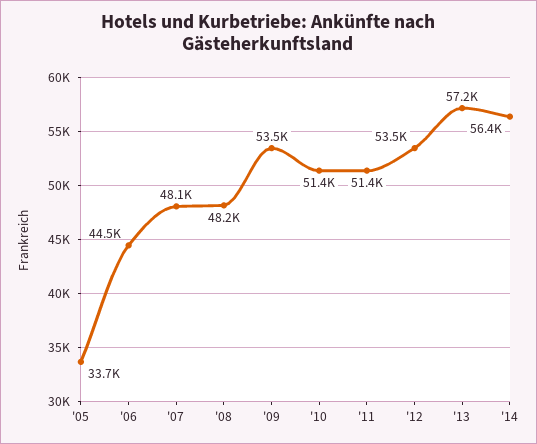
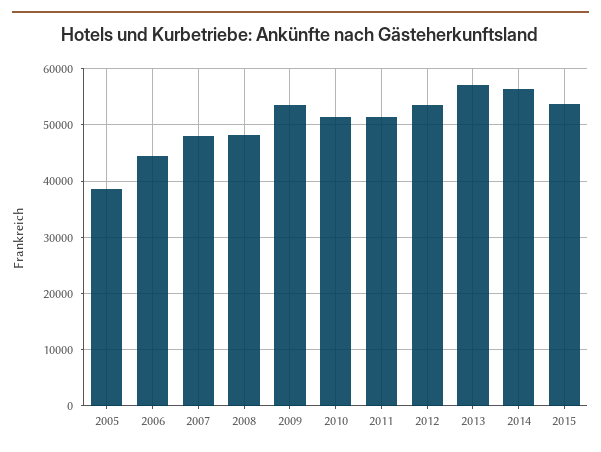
'05: 33700 -> 38000
2015: none -> 54000

